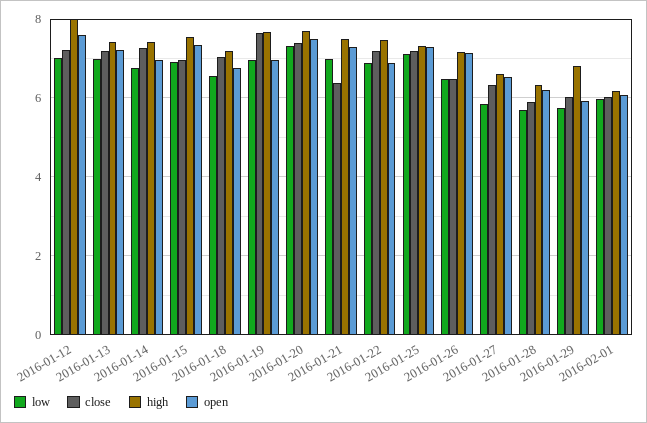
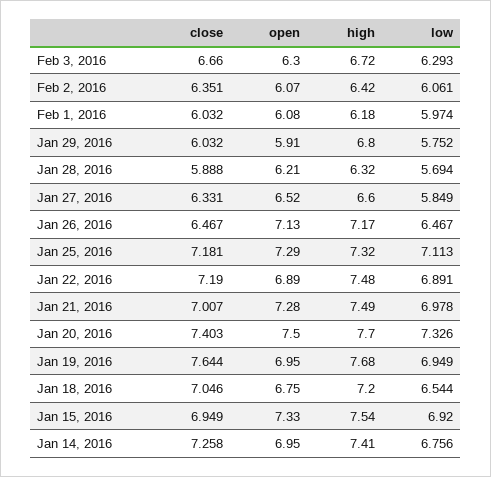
low, 2016-01-12: 7 -> none
close, 2016-01-12: 7.2 -> none
high, 2016-01-12: 8 -> none
open, 2016-01-12: 7.6 -> none
low, 2016-01-13: 7 -> none
close, 2016-01-13: 7.2 -> none
high, 2016-01-13: 7.4 -> none
open, 2016-01-13: 7.2 -> none
close, 2016-01-21: 6.4 -> 7.007
close, Feb 3, 2016: none -> 6.66
open, Feb 3, 2016: none -> 6.3
high, Feb 3, 2016: none -> 6.72
low, Feb 3, 2016: none -> 6.293
close, Feb 2, 2016: none -> 6.351
open, Feb 2, 2016: none -> 6.07
high, Feb 2, 2016: none -> 6.42
low, Feb 2, 2016: none -> 6.061

